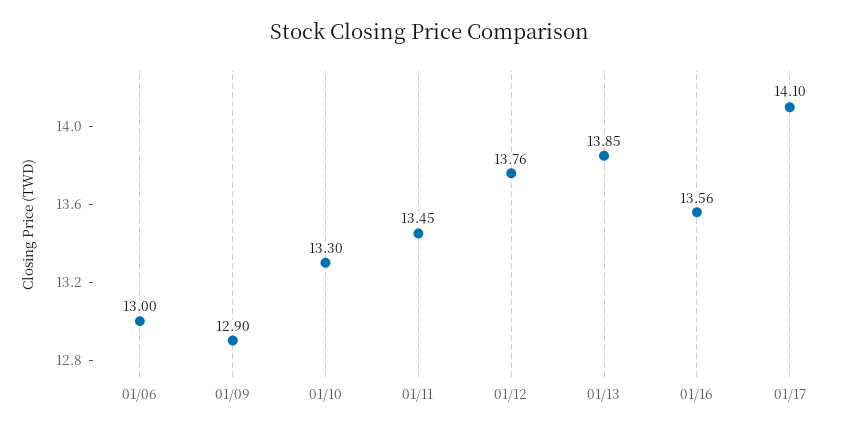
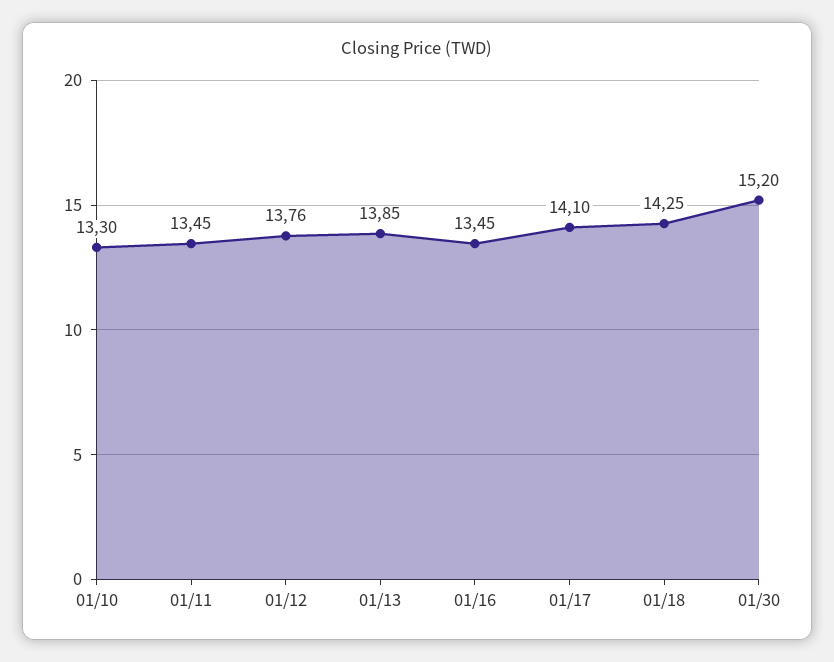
01/06: 13 -> none
01/09: 12.9 -> none
01/16: 13.56 -> 13.45
01/18: none -> 14.25
01/30: none -> 15.2

